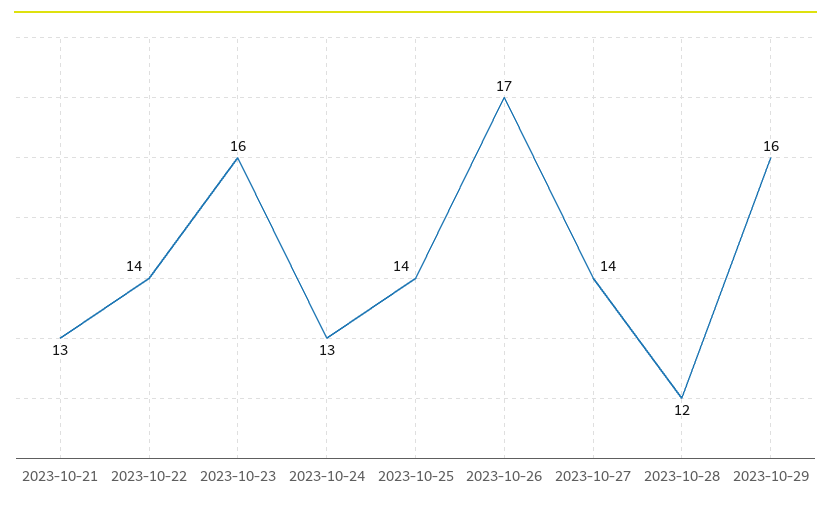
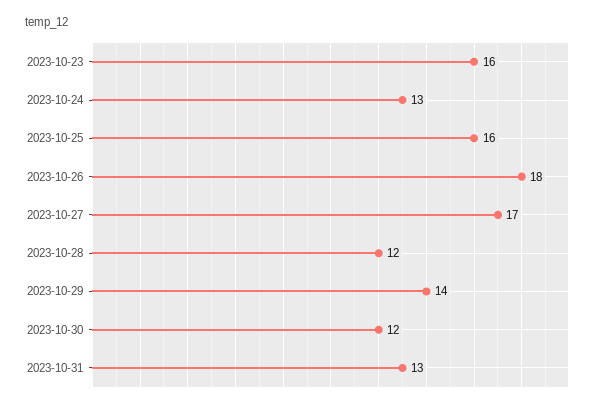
2023-10-21: 13 -> none
2023-10-22: 14 -> none
2023-10-25: 14 -> 16
2023-10-26: 17 -> 18
2023-10-27: 14 -> 17
2023-10-29: 16 -> 14
2023-10-30: none -> 12
2023-10-31: none -> 13

